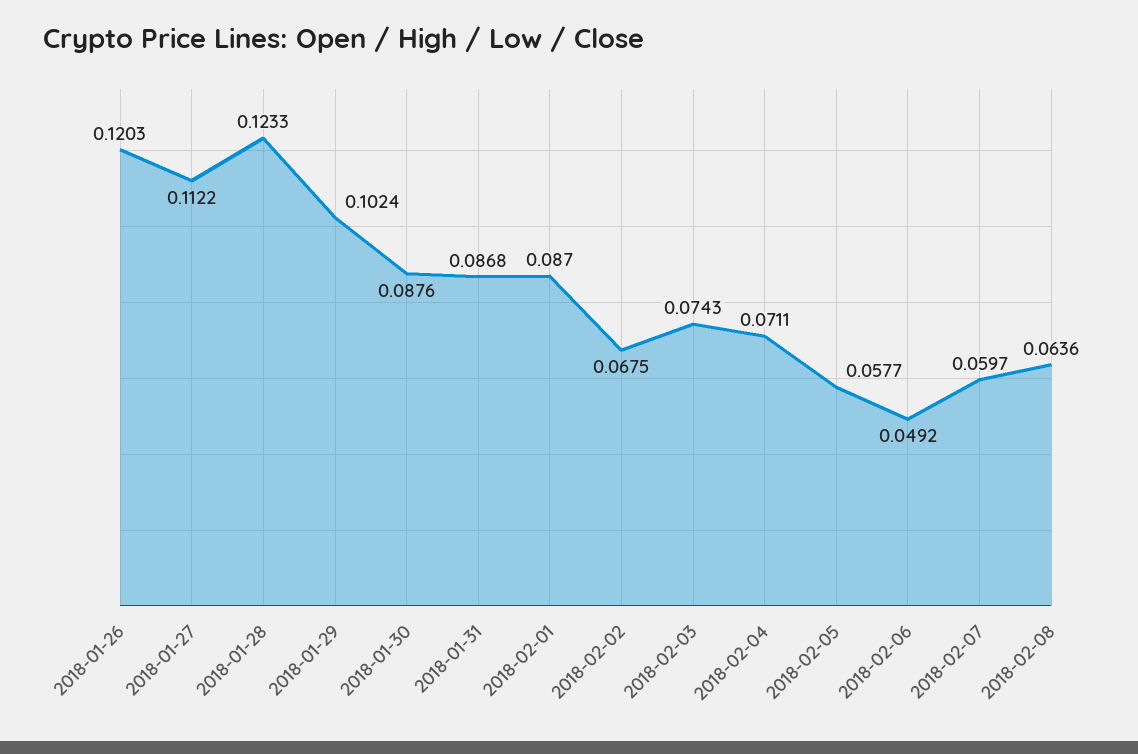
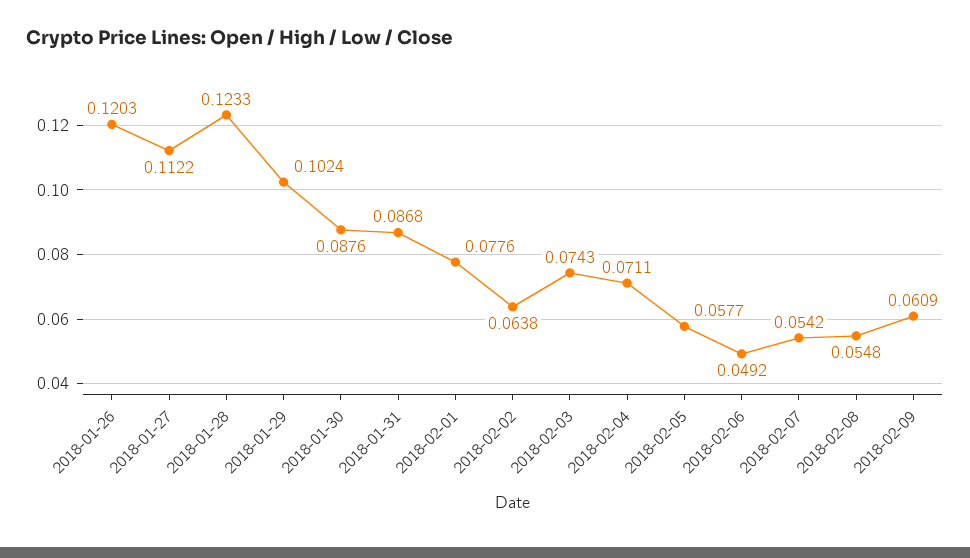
2018-02-01: 0.087 -> 0.0776
2018-02-02: 0.0675 -> 0.0638
2018-02-07: 0.0597 -> 0.0542
2018-02-08: 0.0636 -> 0.0548
2018-02-09: none -> 0.0609

